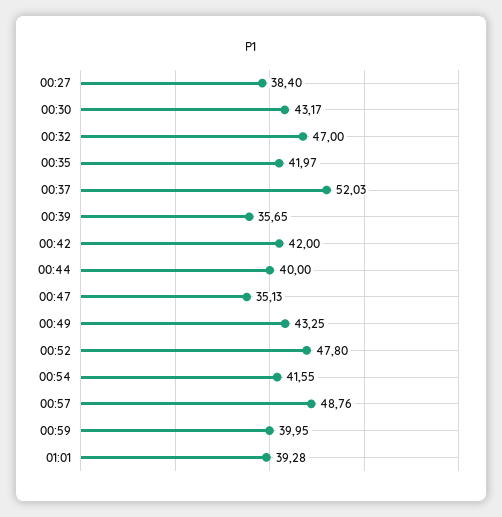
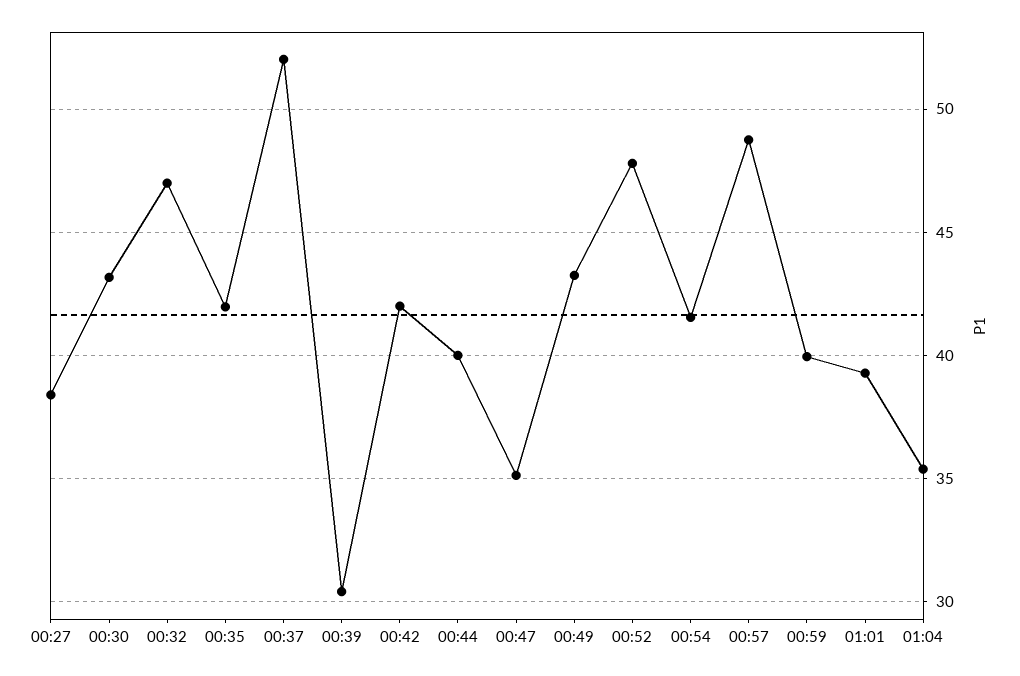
00:39: 35.65 -> 30.5
01:04: none -> 35.5

